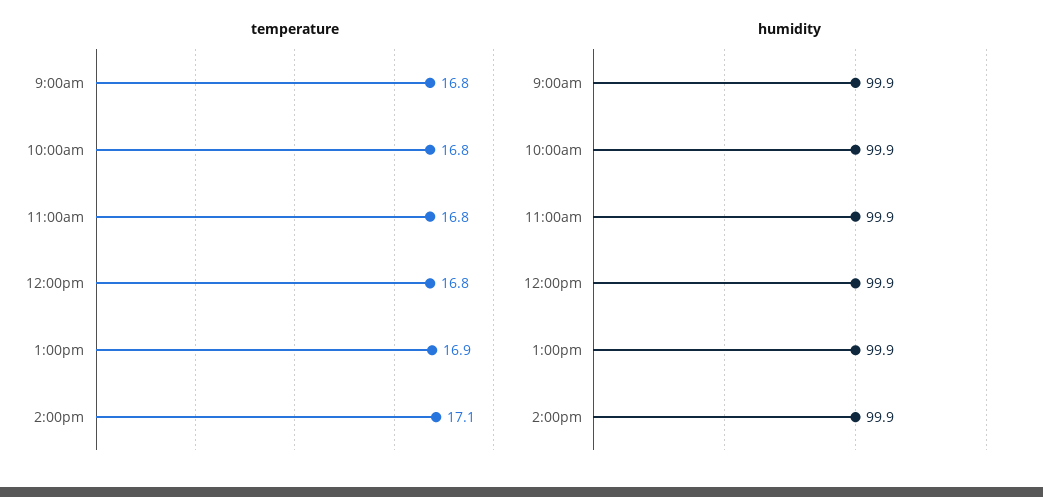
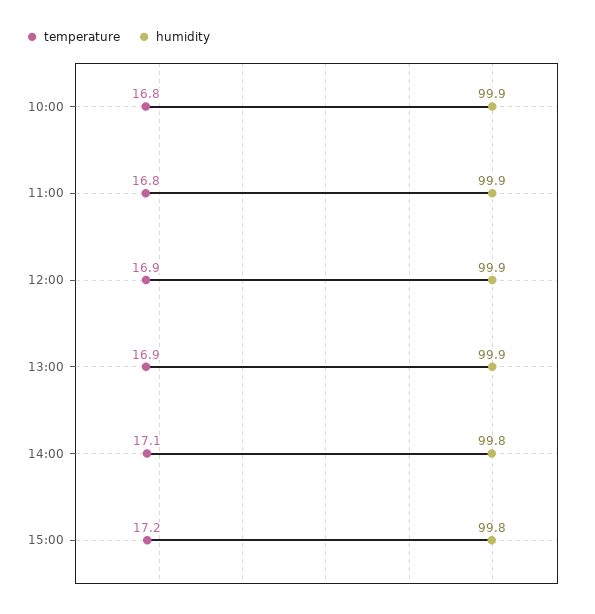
temperature, 9:00am: 16.8 -> none
temperature, 12:00pm: 16.8 -> 16.9
humidity, 9:00am: 99.9 -> none
humidity, 2:00pm: 99.9 -> 99.8
temperature, 15:00: none -> 17.2
humidity, 15:00: none -> 99.8

